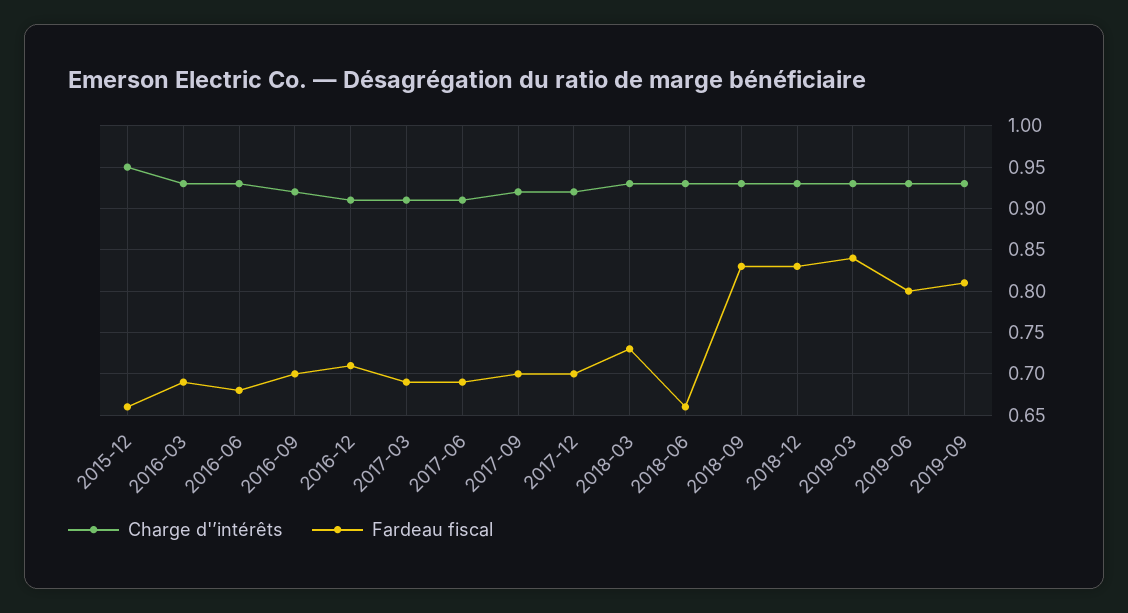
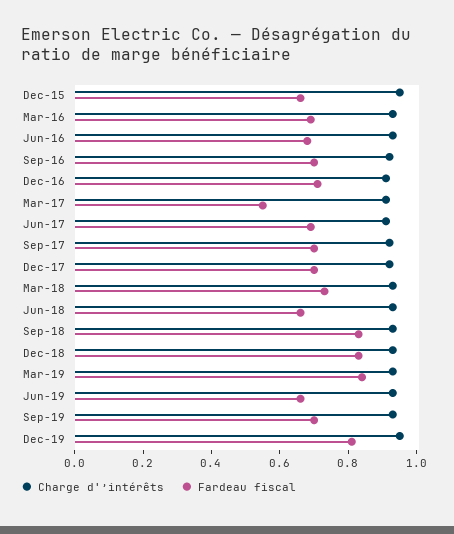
Fardeau fiscal, 2017-03: 0.69 -> 0.55
Fardeau fiscal, 2019-06: 0.8 -> 0.65
Fardeau fiscal, 2019-09: 0.81 -> 0.7
Charge d'’intérêts, Dec-19: none -> 0.95
Fardeau fiscal, Dec-19: none -> 0.8

